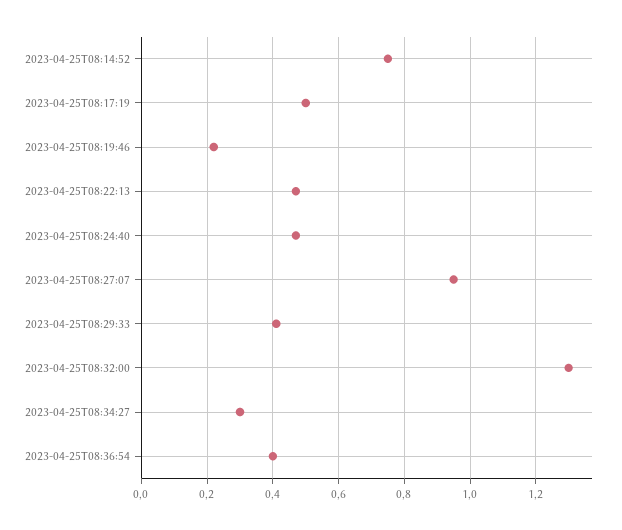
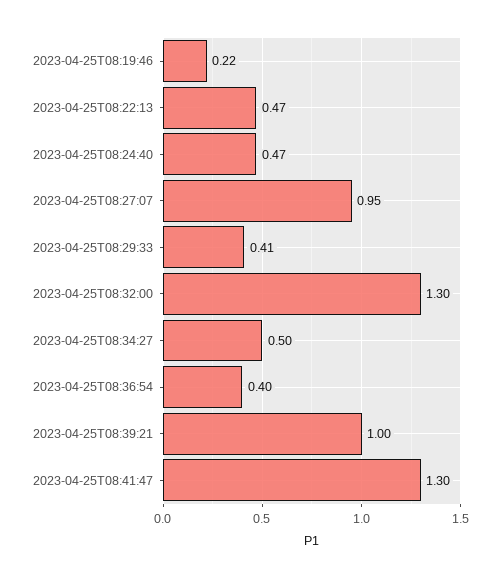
2023-04-25T08:14:52: 0.75 -> none
2023-04-25T08:17:19: 0.5 -> none
2023-04-25T08:34:27: 0.3 -> 0.5
2023-04-25T08:39:21: none -> 1
2023-04-25T08:41:47: none -> 1.3

